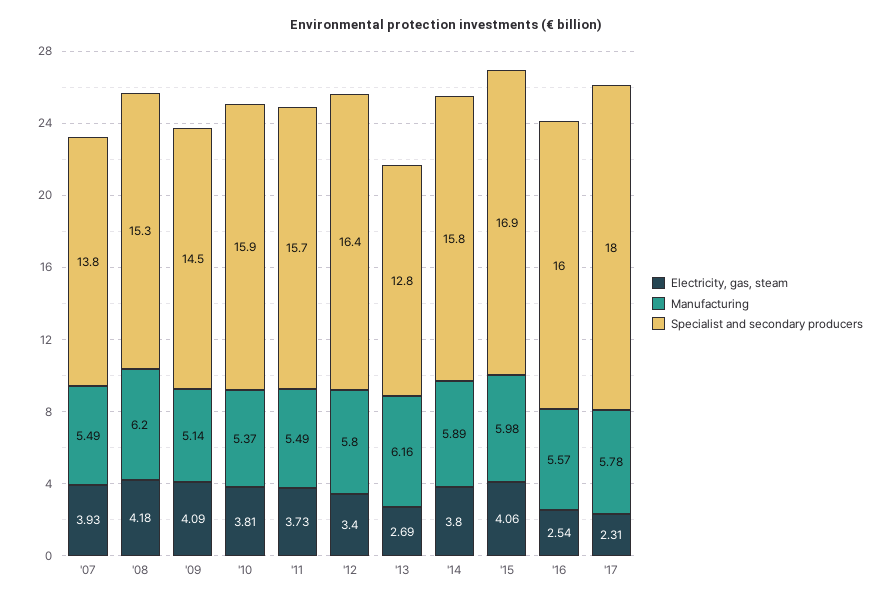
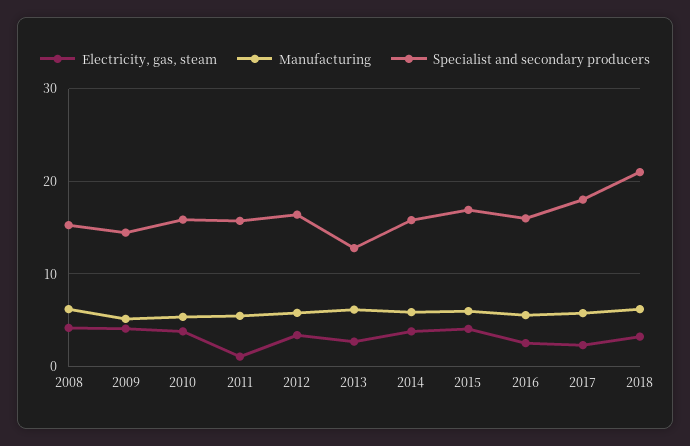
Electricity, gas, steam, '07: 3.93 -> none
Manufacturing, '07: 5.49 -> none
Specialist and secondary producers, '07: 13.8 -> none
Electricity, gas, steam, '11: 3.73 -> 1
Electricity, gas, steam, 2018: none -> 3
Manufacturing, 2018: none -> 6
Specialist and secondary producers, 2018: none -> 21

